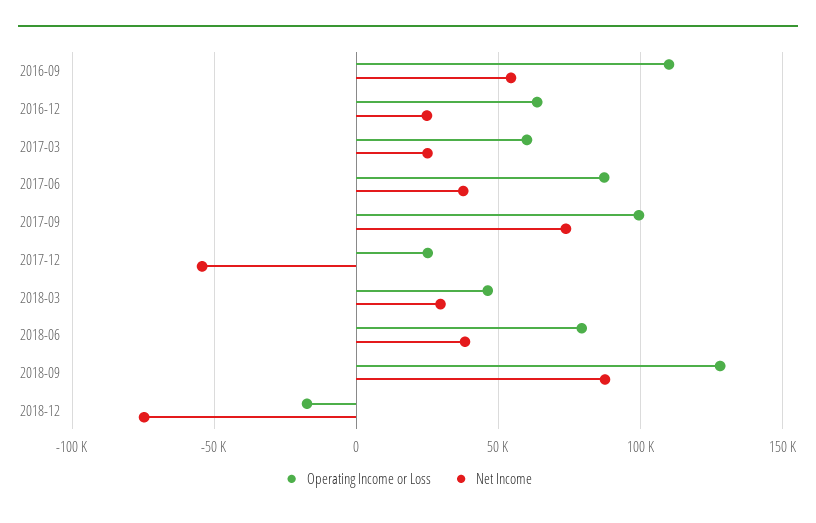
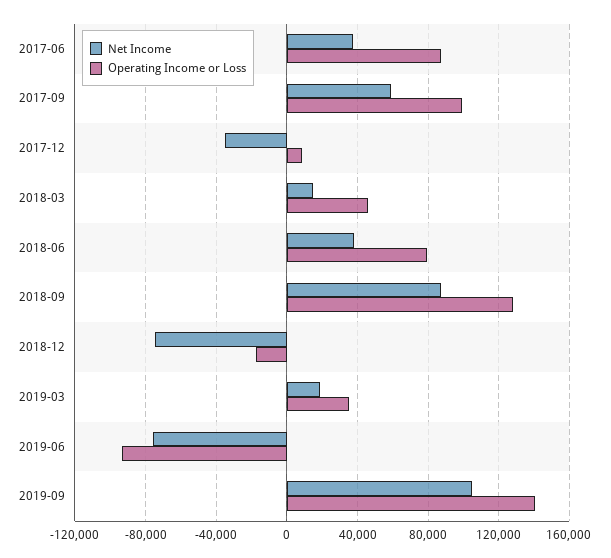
Operating Income or Loss, 2016-09: 110000 -> none
Net Income, 2016-09: 55000 -> none
Operating Income or Loss, 2016-12: 65000 -> none
Net Income, 2016-12: 25000 -> none
Operating Income or Loss, 2017-03: 60000 -> none
Net Income, 2017-03: 25000 -> none
Net Income, 2017-09: 75000 -> 60000
Operating Income or Loss, 2017-12: 25000 -> 10000
Net Income, 2017-12: -55000 -> -35000
Net Income, 2018-03: 30000 -> 15000
Net Income, 2019-03: none -> 20000
Operating Income or Loss, 2019-03: none -> 35000
Net Income, 2019-06: none -> -75000
Operating Income or Loss, 2019-06: none -> -95000
Net Income, 2019-09: none -> 105000
Operating Income or Loss, 2019-09: none -> 140000

